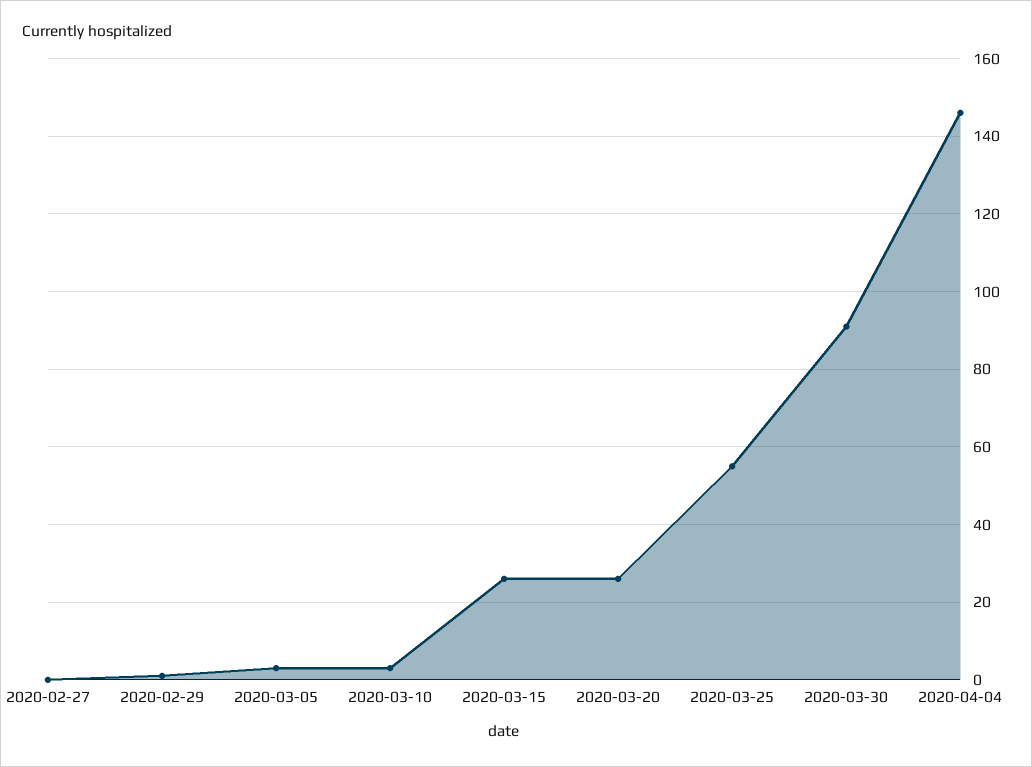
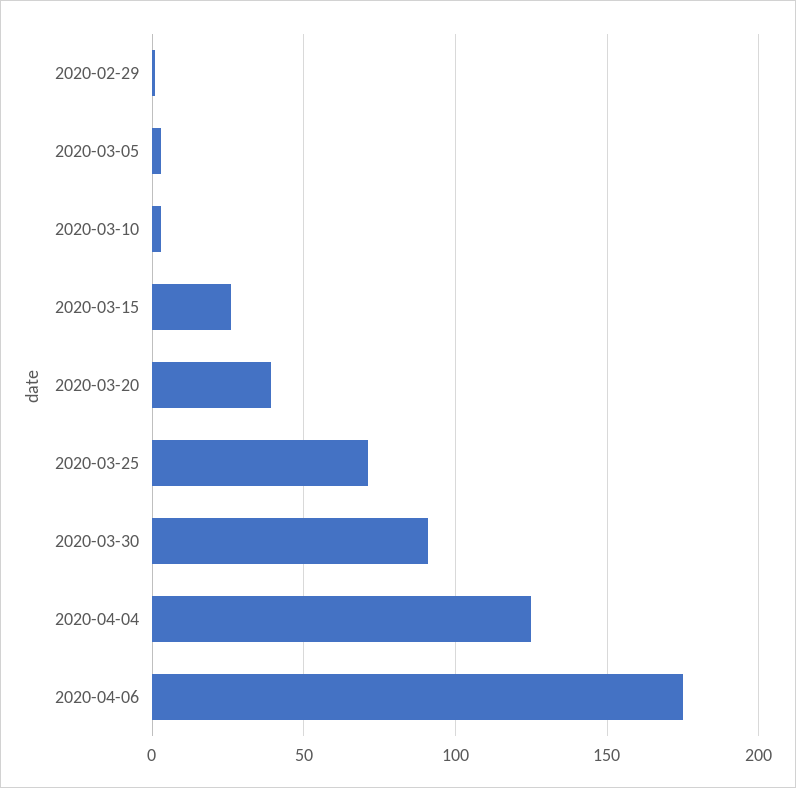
2020-02-27: 0 -> none
2020-03-20: 25 -> 40
2020-03-25: 55 -> 70
2020-04-04: 145 -> 125
2020-04-06: none -> 175

